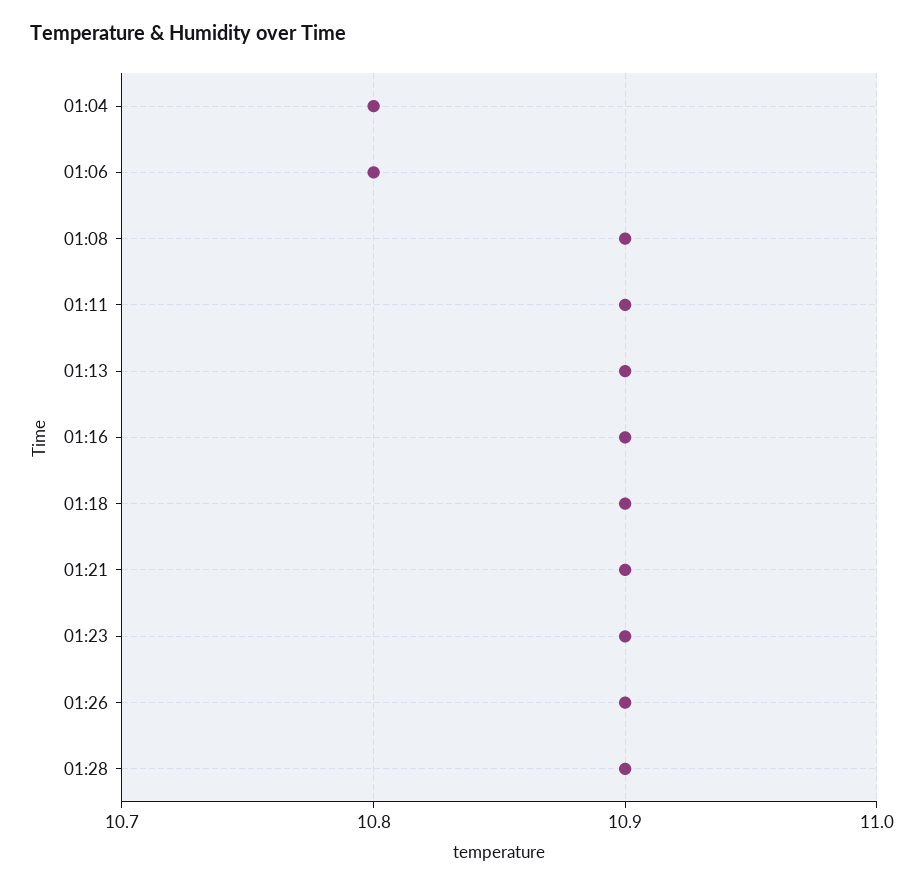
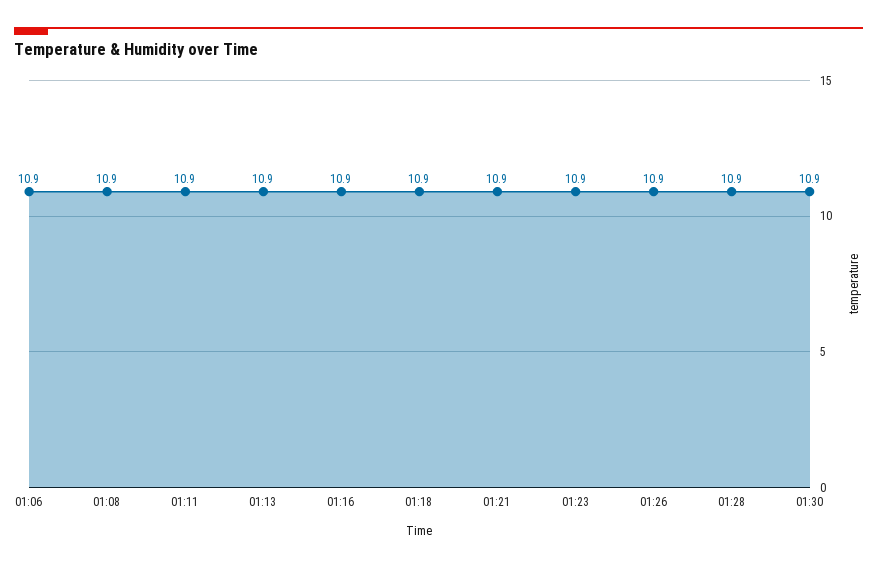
01:04: 10.8 -> none
01:06: 10.8 -> 10.9
01:30: none -> 10.9

